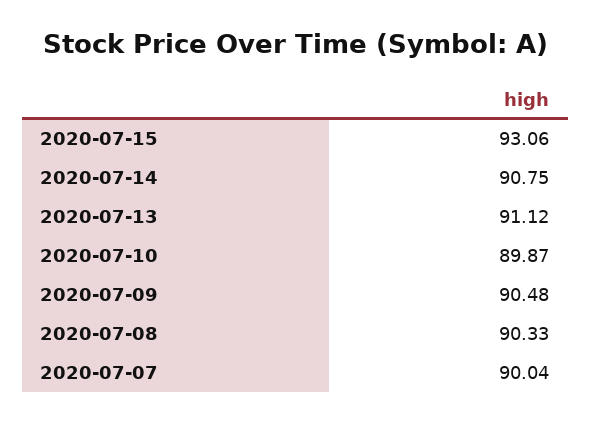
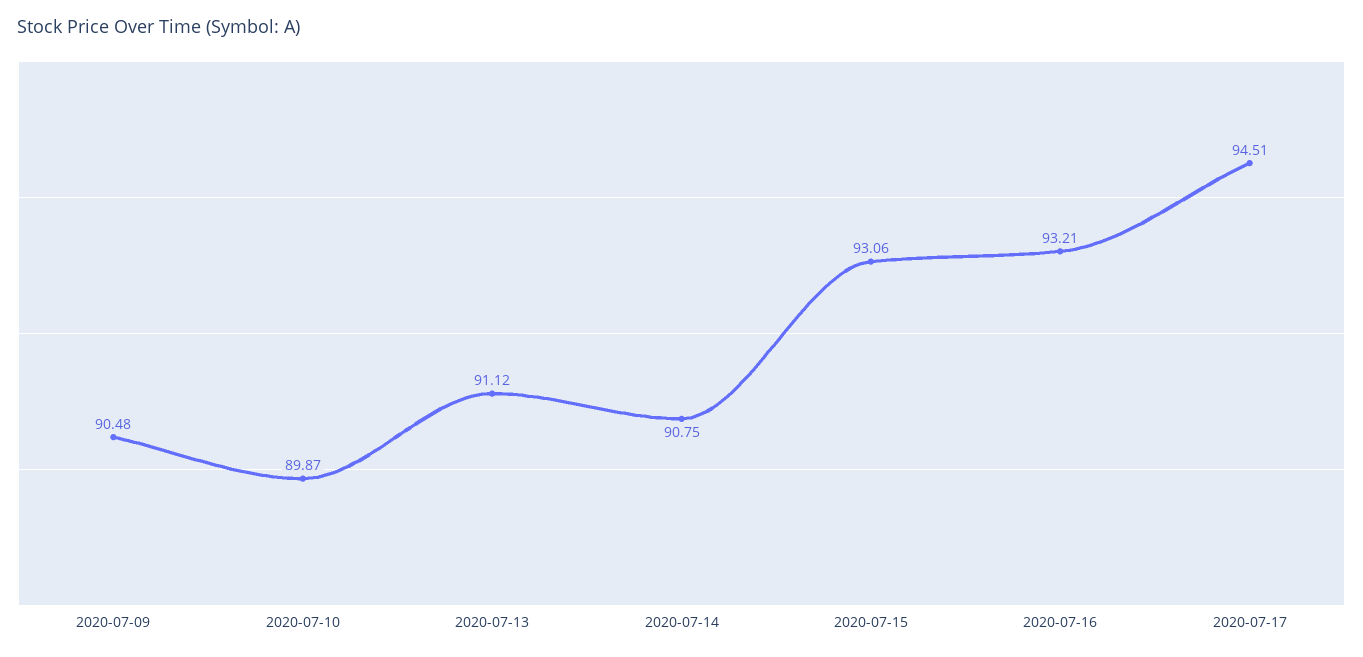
2020-07-08: 90.33 -> none
2020-07-07: 90.04 -> none
2020-07-16: none -> 93.21
2020-07-17: none -> 94.51

